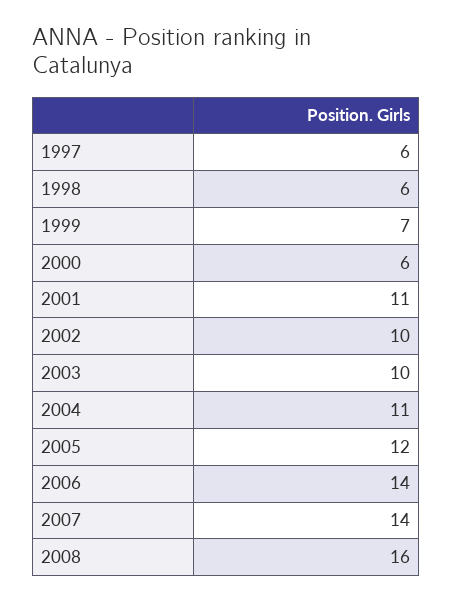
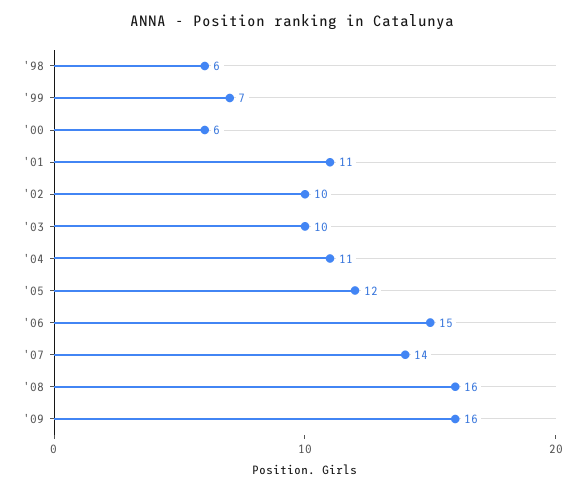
1997: 6 -> none
2006: 14 -> 15
'09: none -> 16

